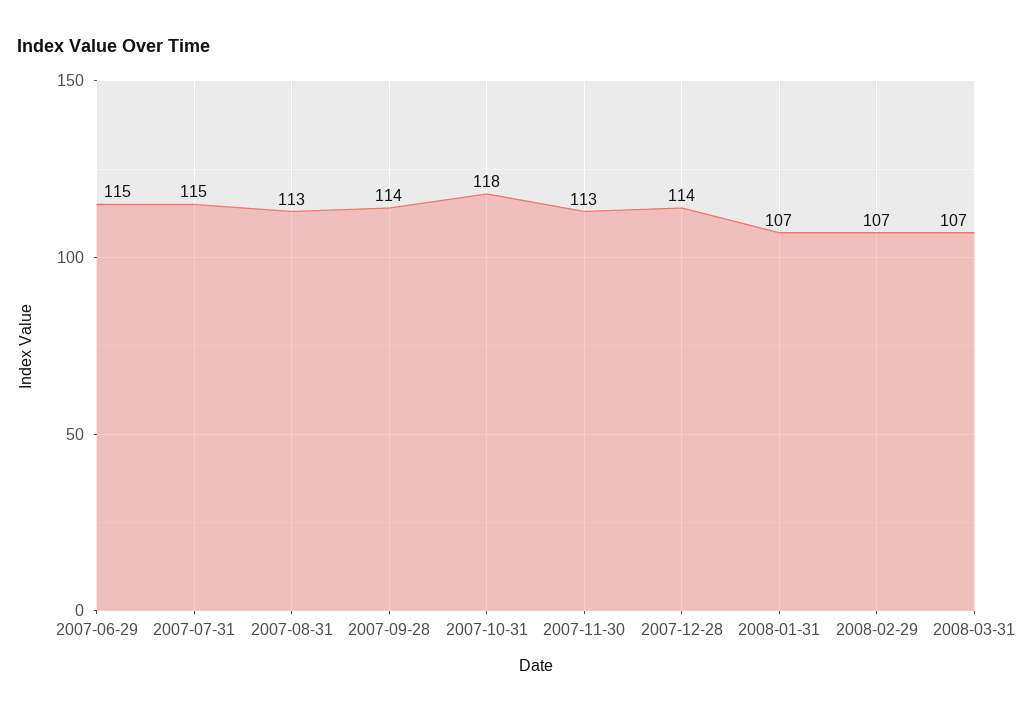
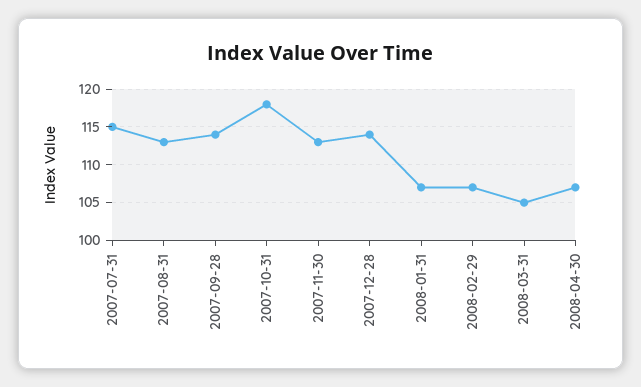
2007-06-29: 115 -> none
2008-03-31: 107 -> 105
2008-04-30: none -> 107

